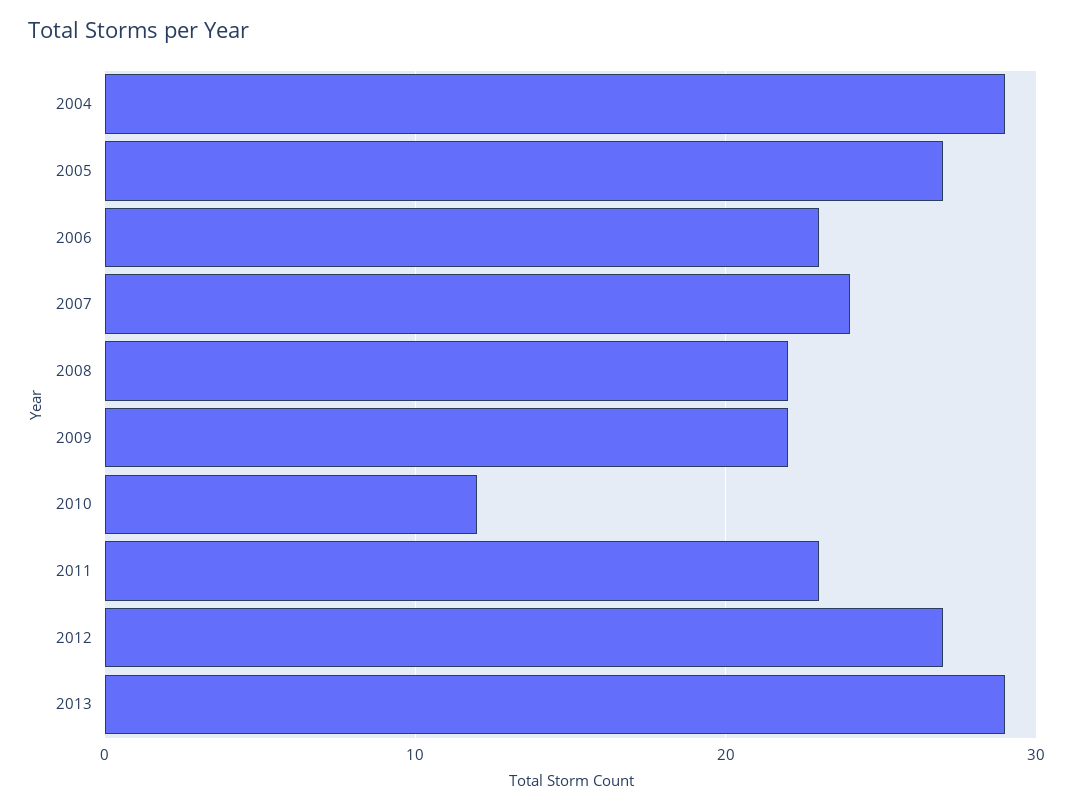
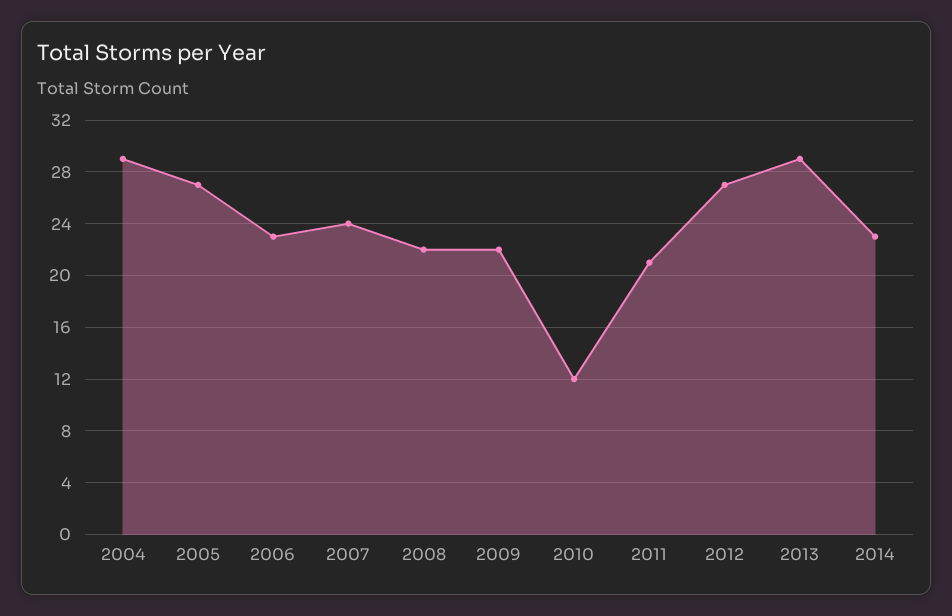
2011: 23 -> 21
2014: none -> 23

